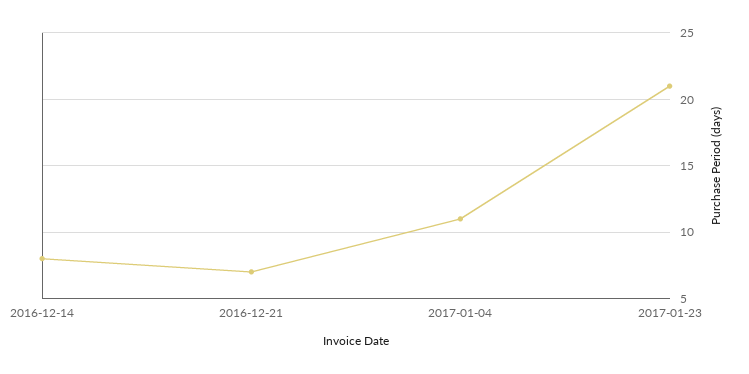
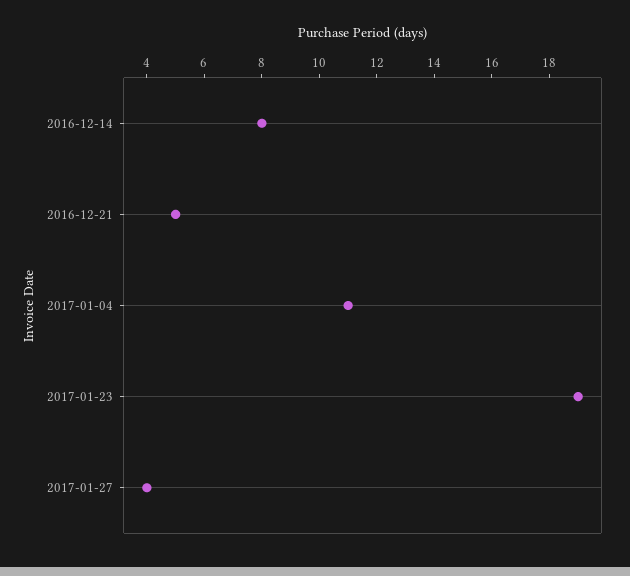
2016-12-21: 7 -> 5
2017-01-23: 21 -> 19
2017-01-27: none -> 4

